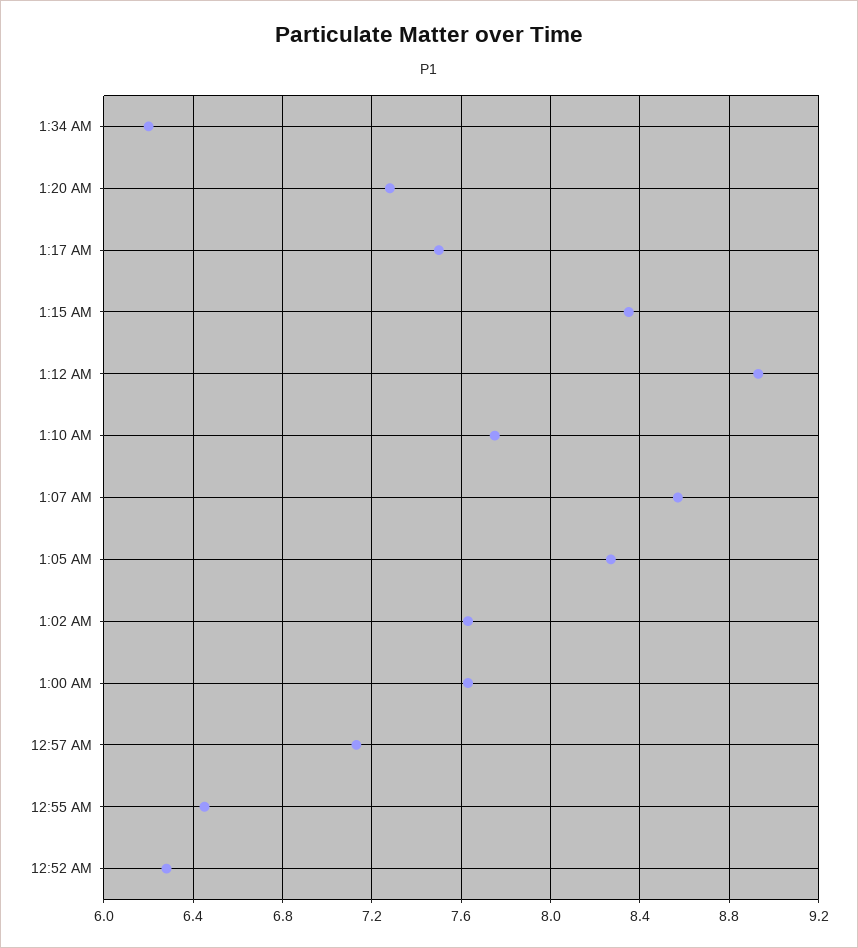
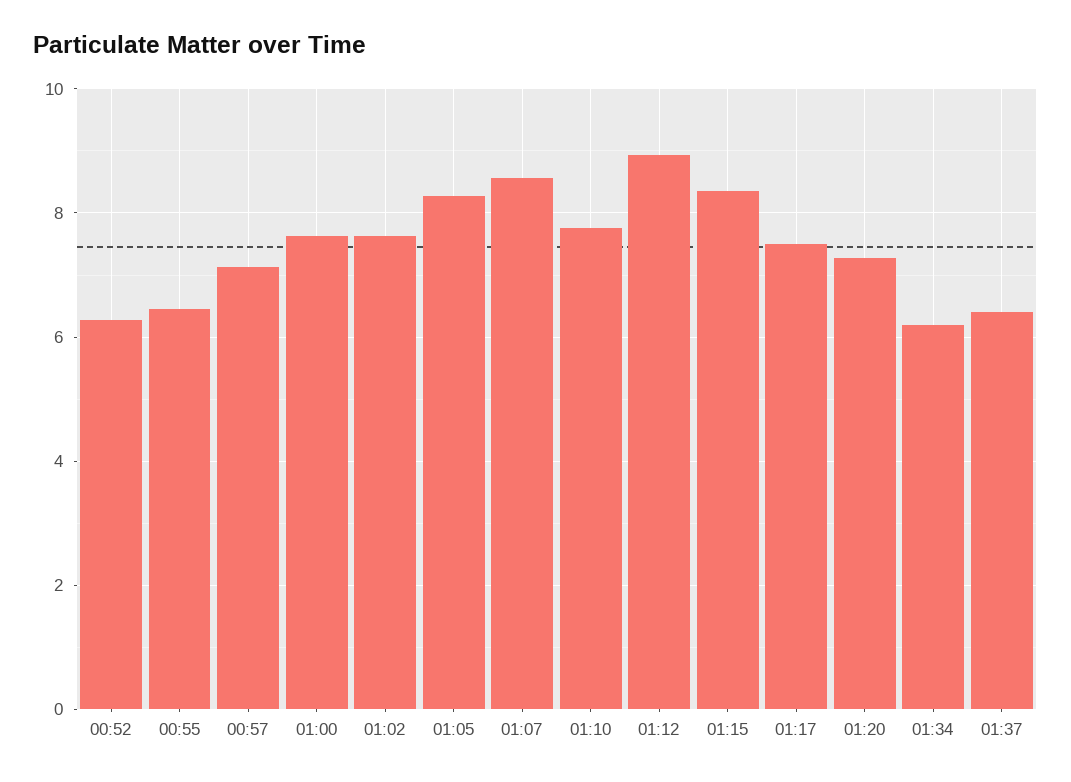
01:37: none -> 6.4

